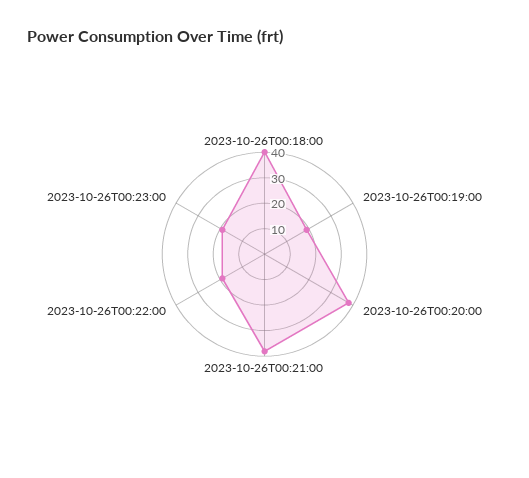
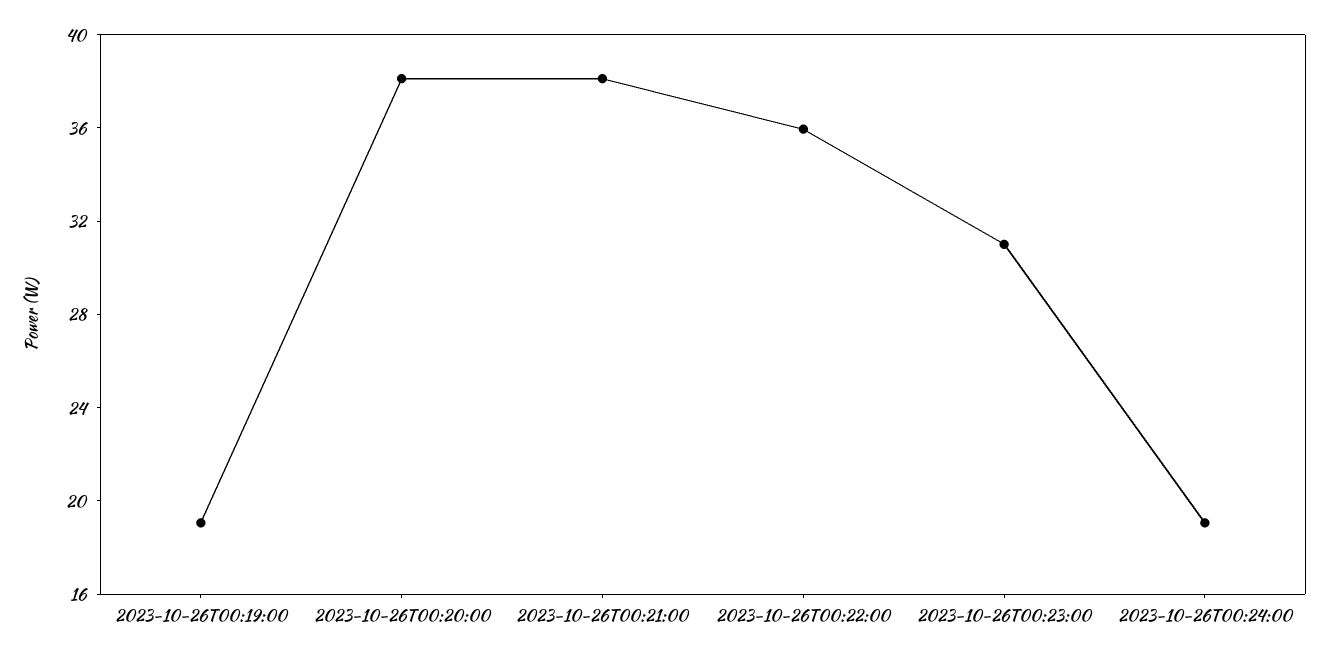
2023-10-26T00:18:00: 40 -> none
2023-10-26T00:22:00: 20 -> 36
2023-10-26T00:23:00: 20 -> 31
2023-10-26T00:24:00: none -> 19

